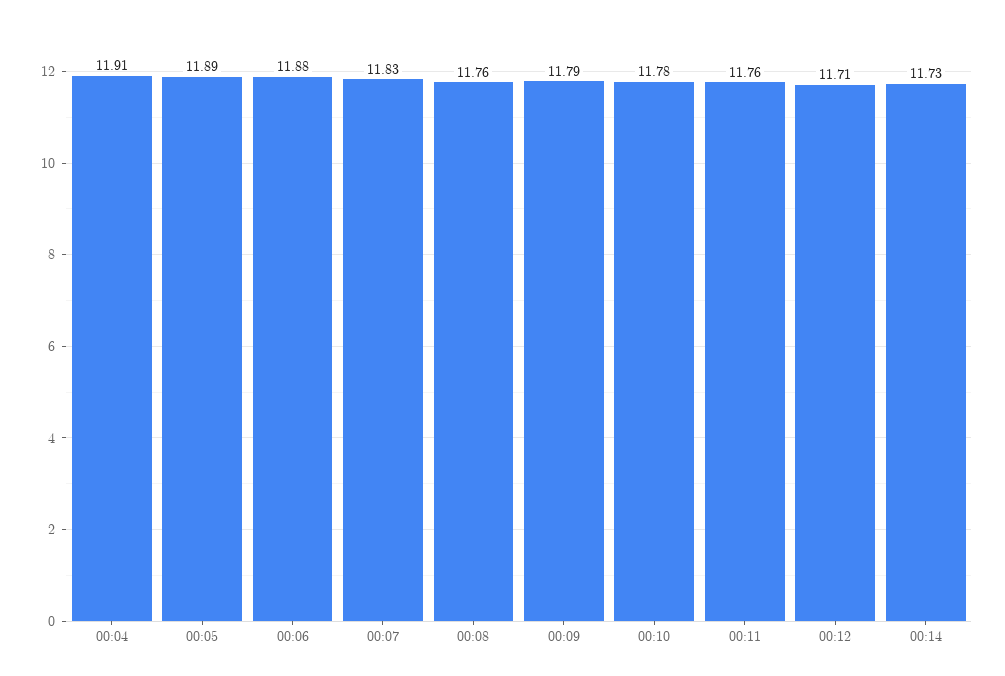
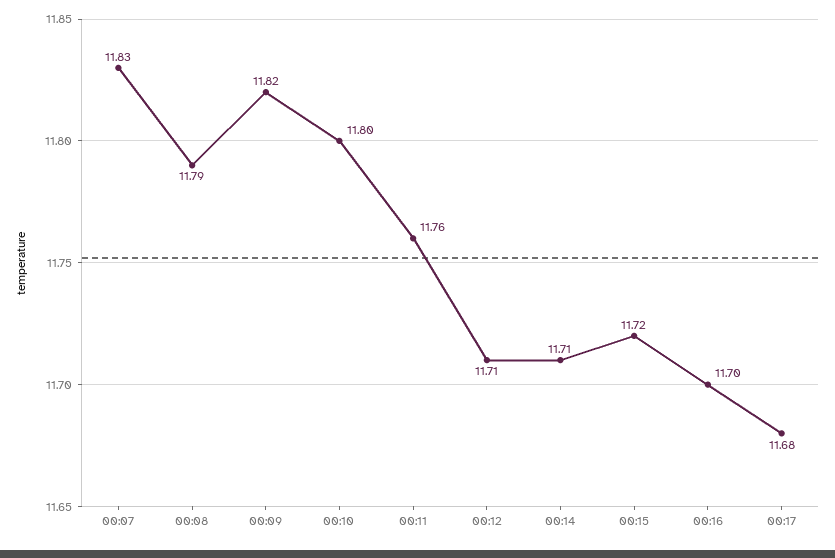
00:04: 11.91 -> none
00:05: 11.89 -> none
00:06: 11.88 -> none
00:08: 11.76 -> 11.79
00:09: 11.79 -> 11.82
00:10: 11.78 -> 11.8
00:14: 11.73 -> 11.71
00:15: none -> 11.72
00:16: none -> 11.7
00:17: none -> 11.68

